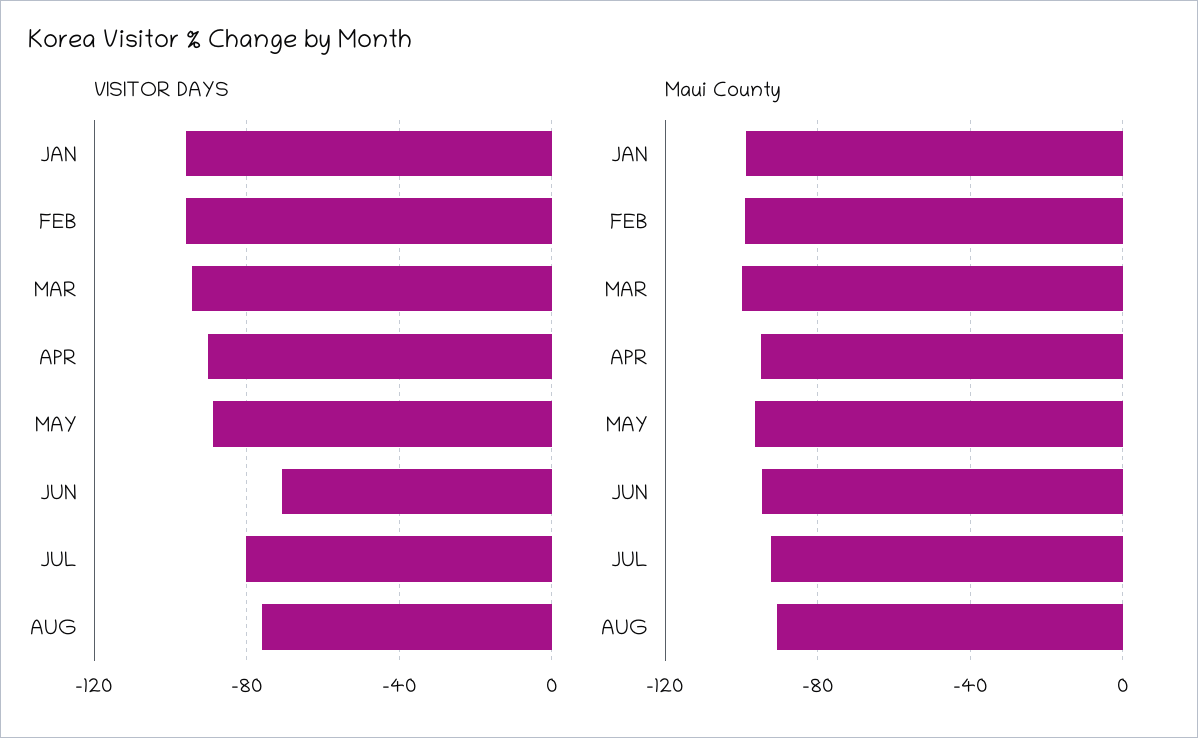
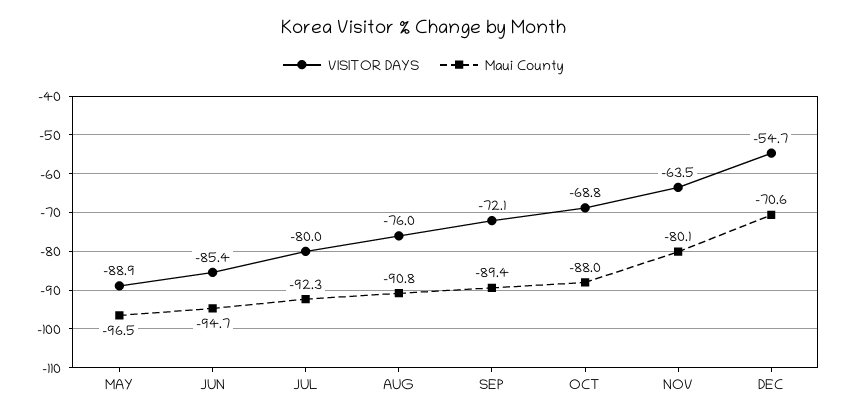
VISITOR DAYS, JAN: -95 -> none
VISITOR DAYS, FEB: -95 -> none
VISITOR DAYS, MAR: -95 -> none
VISITOR DAYS, APR: -90 -> none
VISITOR DAYS, JUN: -70 -> -85.4
Maui County, JAN: -100 -> none
Maui County, FEB: -100 -> none
Maui County, MAR: -100 -> none
Maui County, APR: -95 -> none
VISITOR DAYS, SEP: none -> -72.1
Maui County, SEP: none -> -89.4
VISITOR DAYS, OCT: none -> -68.8
Maui County, OCT: none -> -88
VISITOR DAYS, NOV: none -> -63.5
Maui County, NOV: none -> -80.1
VISITOR DAYS, DEC: none -> -54.7
Maui County, DEC: none -> -70.6

